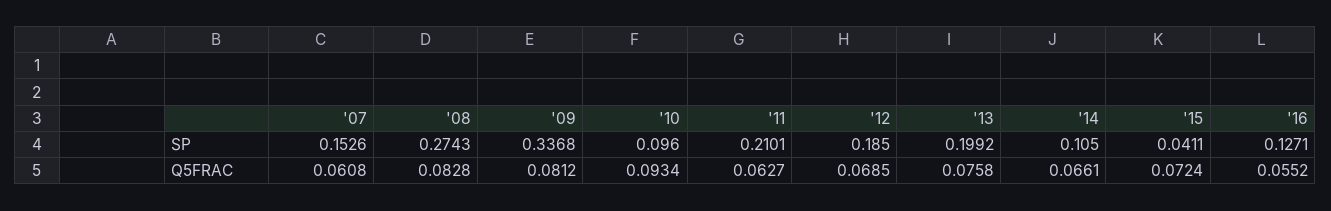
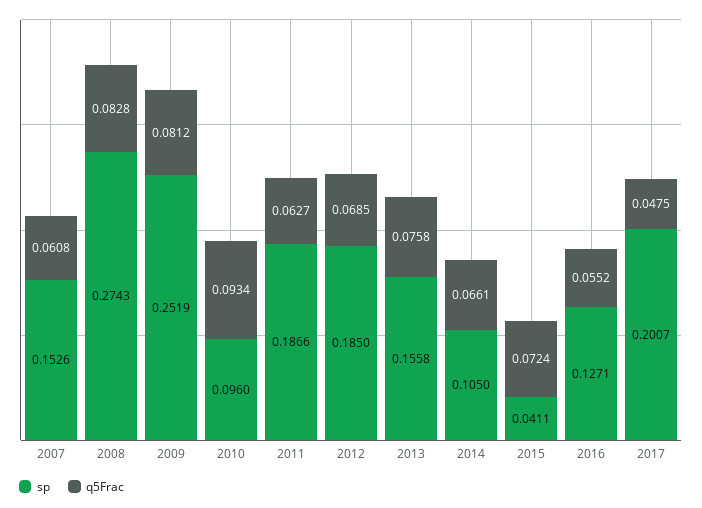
SP, '09: 0.3368 -> 0.2519
SP, '11: 0.2101 -> 0.1866
SP, '13: 0.1992 -> 0.1558
SP, 2017: none -> 0.2007
Q5FRAC, 2017: none -> 0.0475

